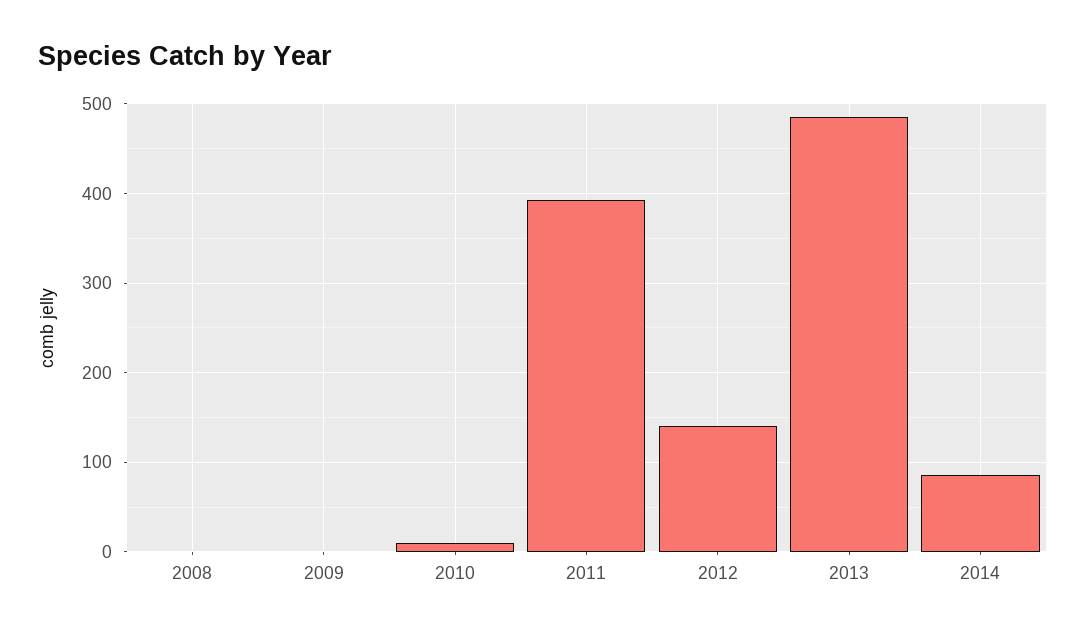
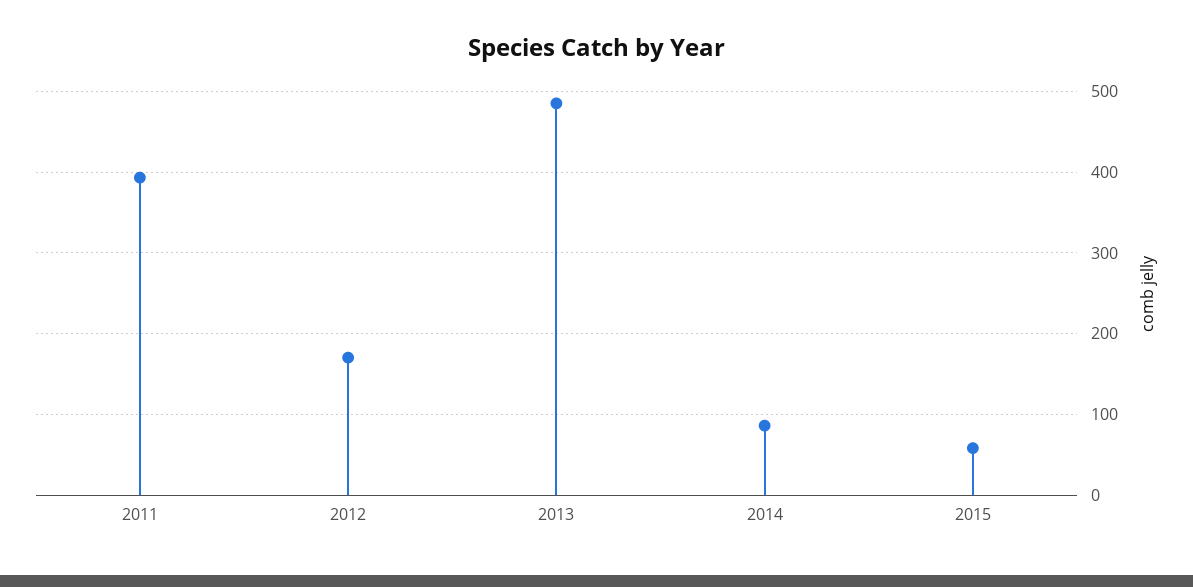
2008: 0 -> none
2009: 0 -> none
2010: 10 -> none
2012: 140 -> 170
2015: none -> 60

